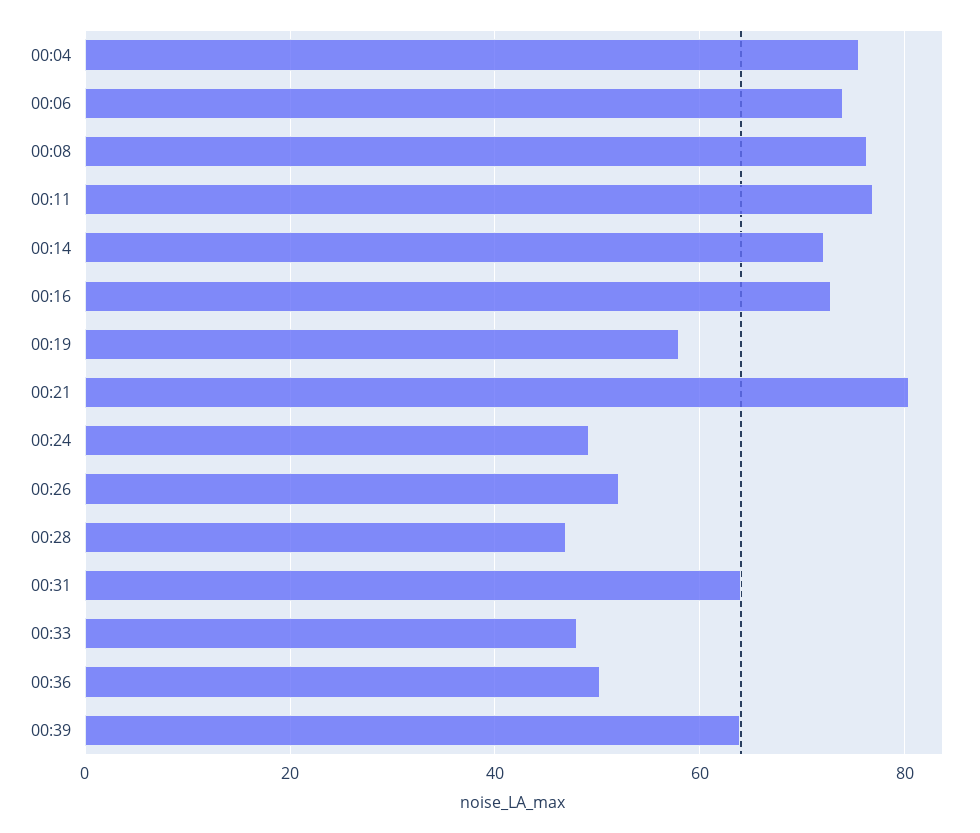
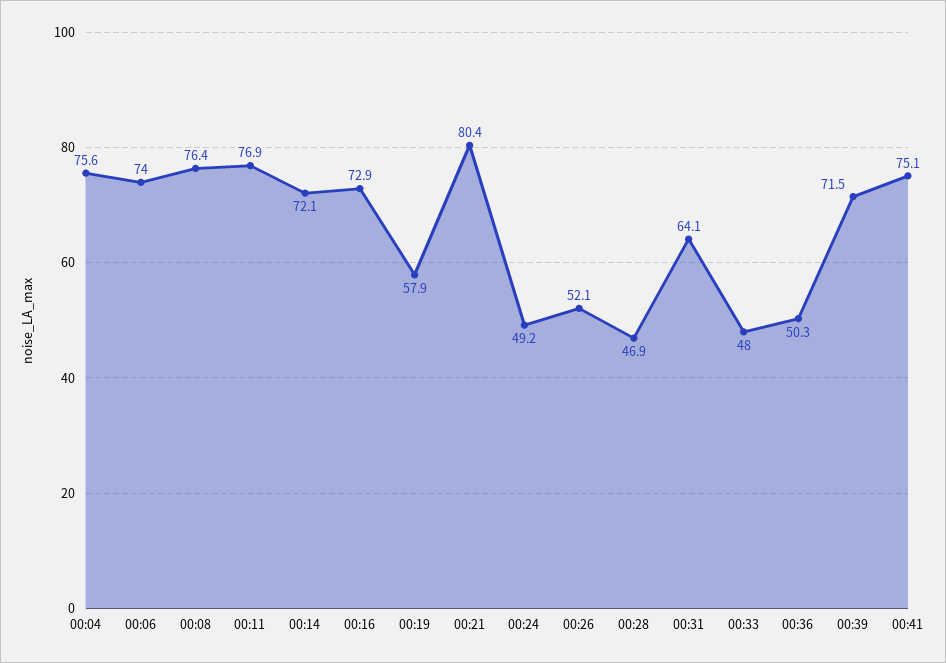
00:39: 64 -> 71.5
00:41: none -> 75.1

